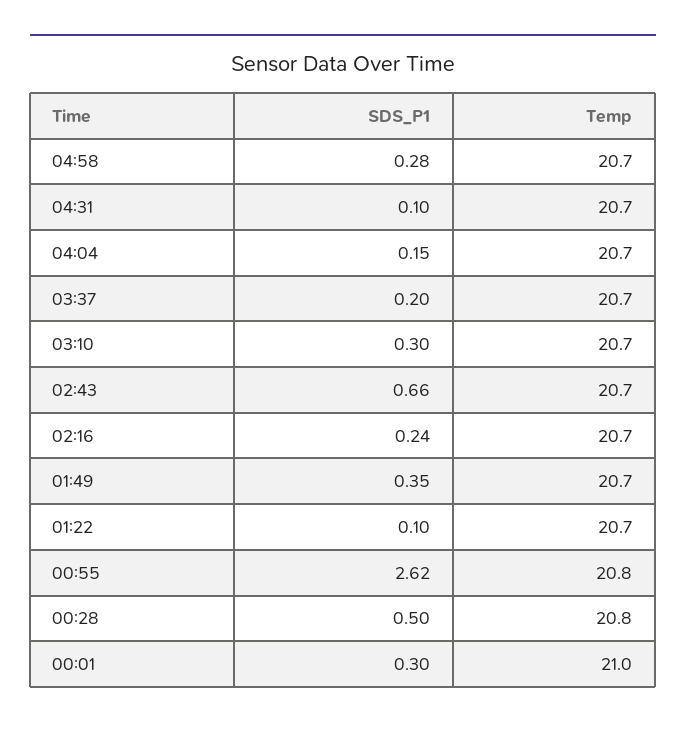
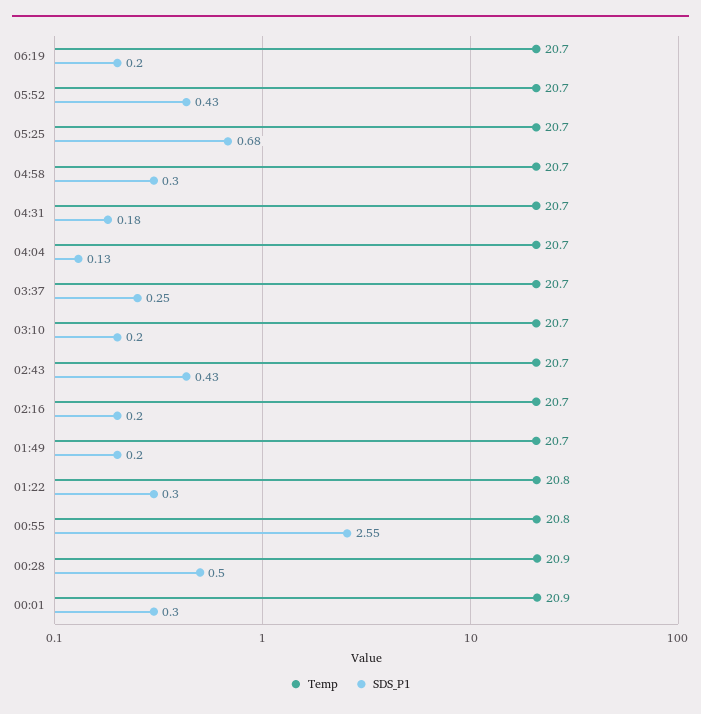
SDS_P1, 04:58: 0.28 -> 0.3
SDS_P1, 04:31: 0.1 -> 0.18
SDS_P1, 04:04: 0.15 -> 0.13
SDS_P1, 03:37: 0.2 -> 0.25
SDS_P1, 03:10: 0.3 -> 0.2
SDS_P1, 02:43: 0.66 -> 0.43
SDS_P1, 02:16: 0.24 -> 0.2
SDS_P1, 01:49: 0.35 -> 0.2
SDS_P1, 01:22: 0.1 -> 0.3
Temp, 01:22: 20.7 -> 20.8
SDS_P1, 00:55: 2.62 -> 2.55
Temp, 00:28: 20.8 -> 20.9
Temp, 00:01: 21 -> 20.9
Temp, 06:19: none -> 20.7
SDS_P1, 06:19: none -> 0.2
Temp, 05:52: none -> 20.7
SDS_P1, 05:52: none -> 0.43
Temp, 05:25: none -> 20.7
SDS_P1, 05:25: none -> 0.68

